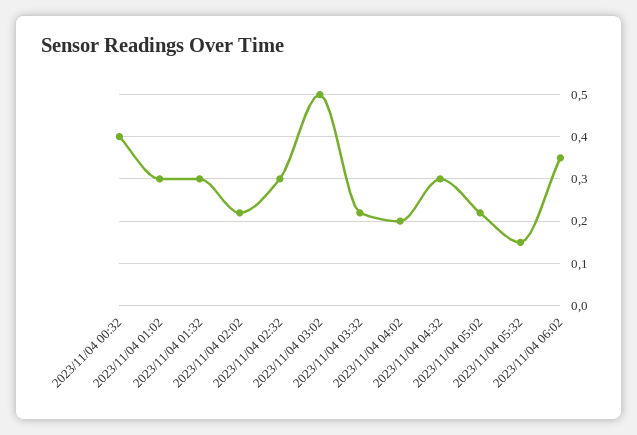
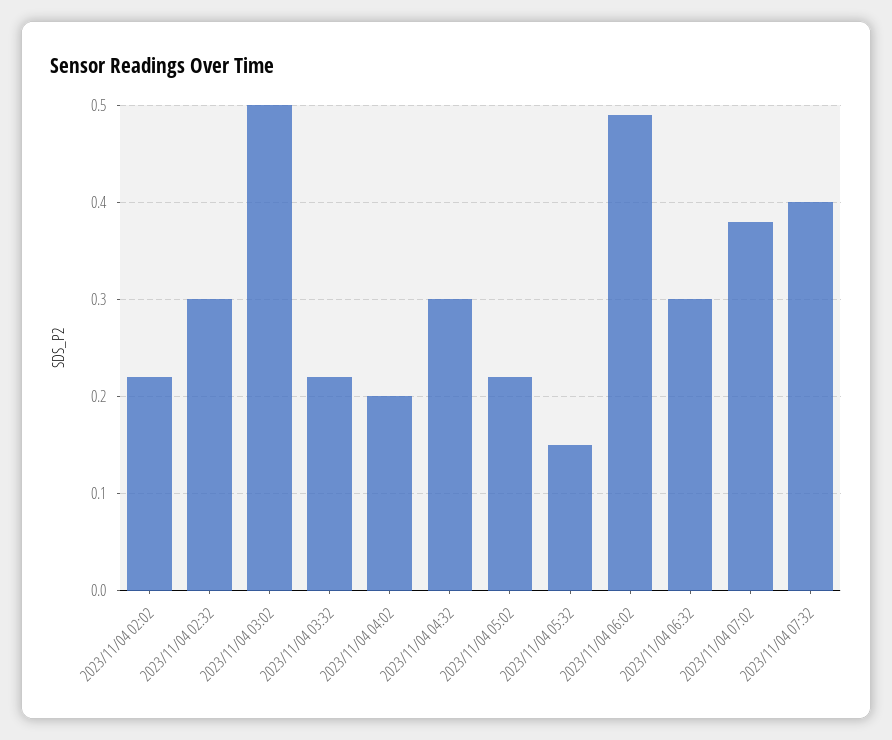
2023/11/04 00:32: 0.4 -> none
2023/11/04 01:02: 0.3 -> none
2023/11/04 01:32: 0.3 -> none
2023/11/04 06:02: 0.35 -> 0.49
2023/11/04 06:32: none -> 0.3
2023/11/04 07:02: none -> 0.38
2023/11/04 07:32: none -> 0.4

